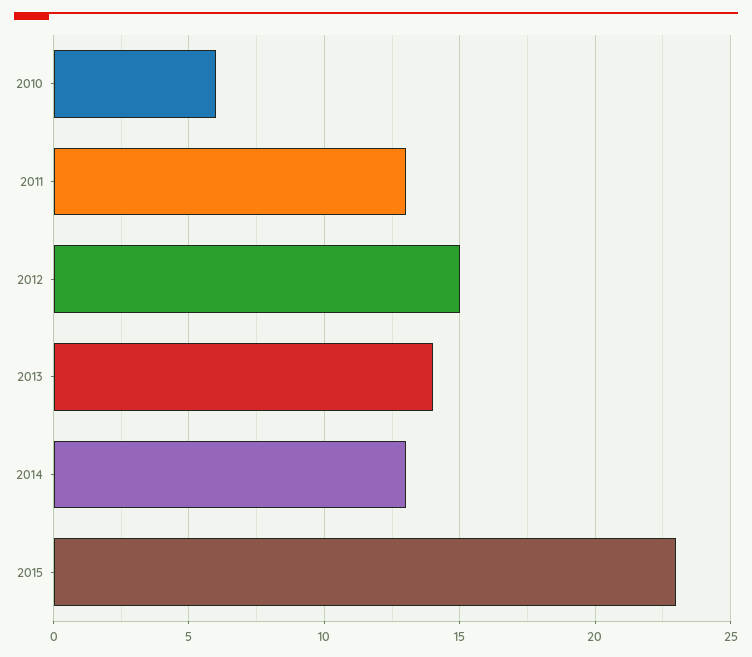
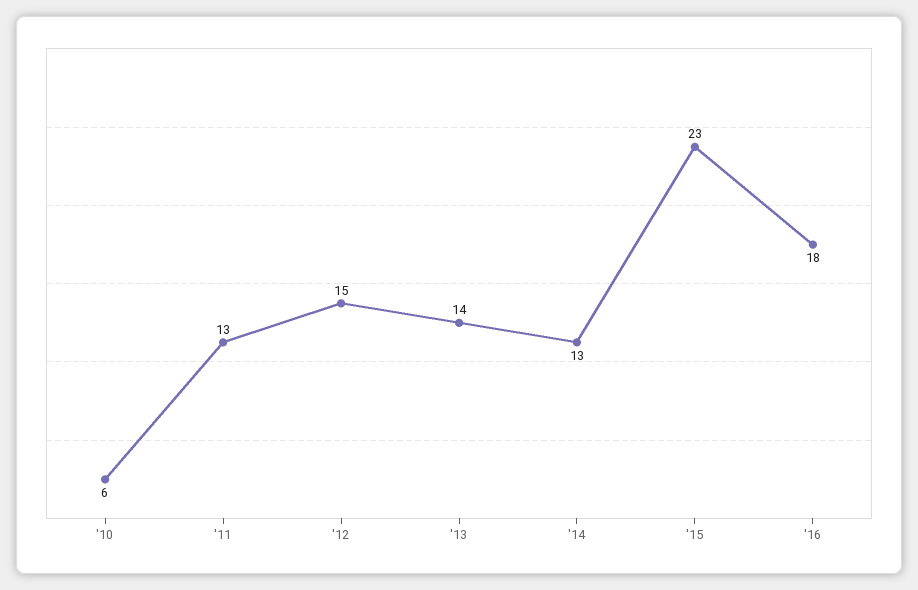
'16: none -> 18

